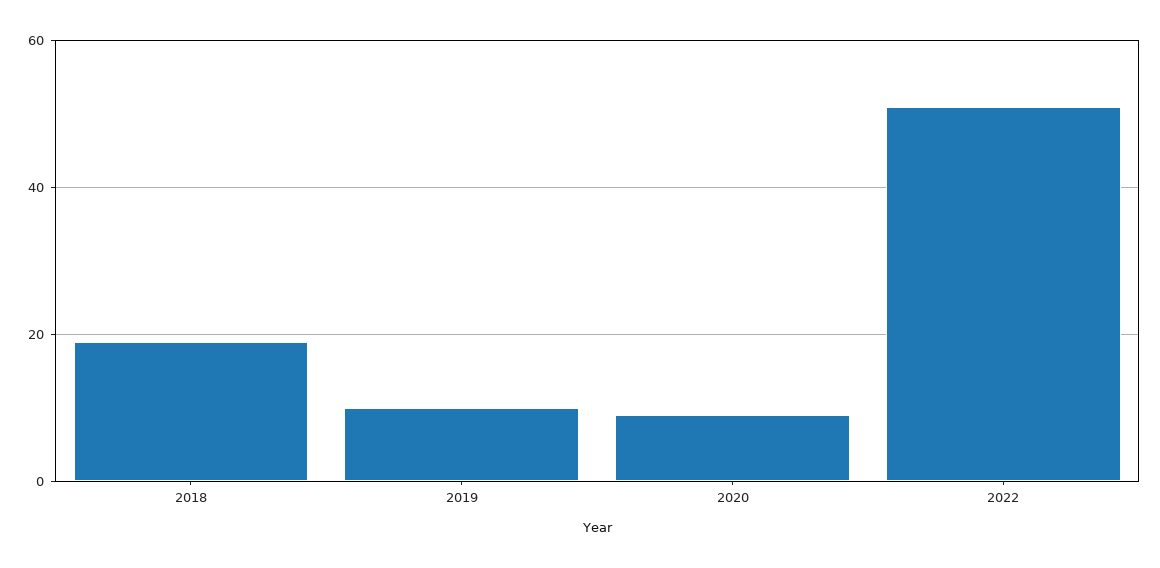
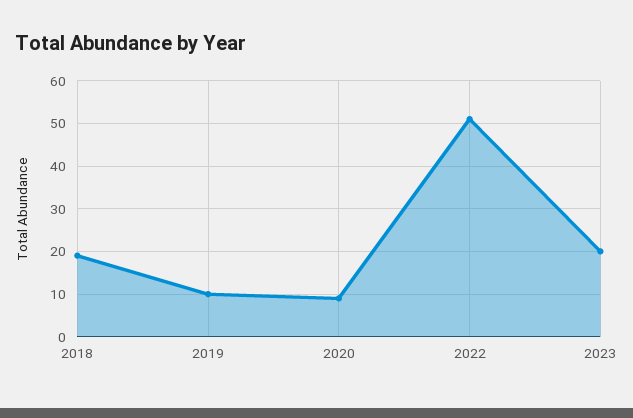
2023: none -> 20

